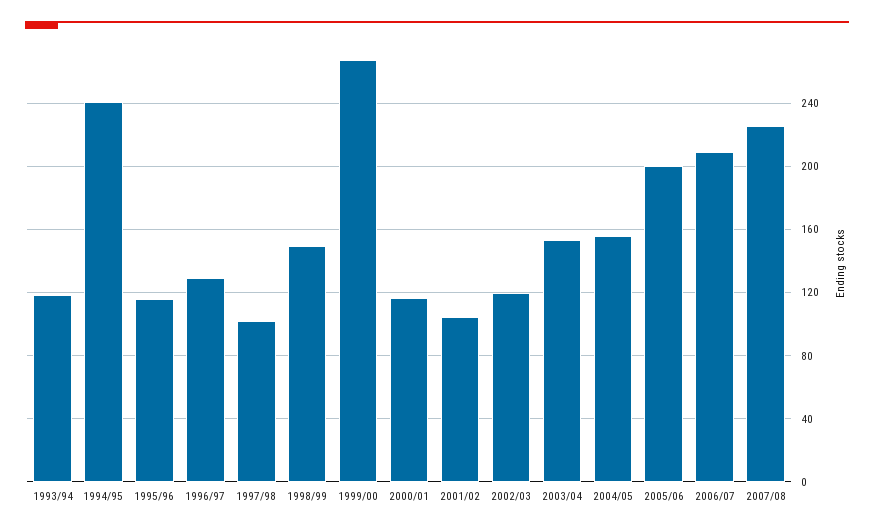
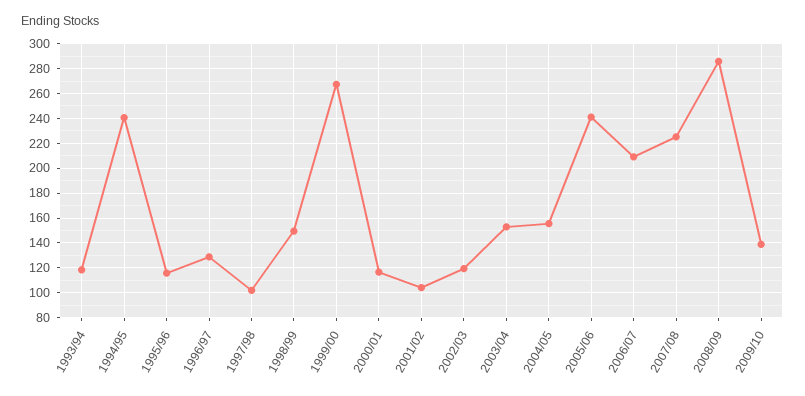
2005/06: 200 -> 240
2008/09: none -> 285
2009/10: none -> 140

